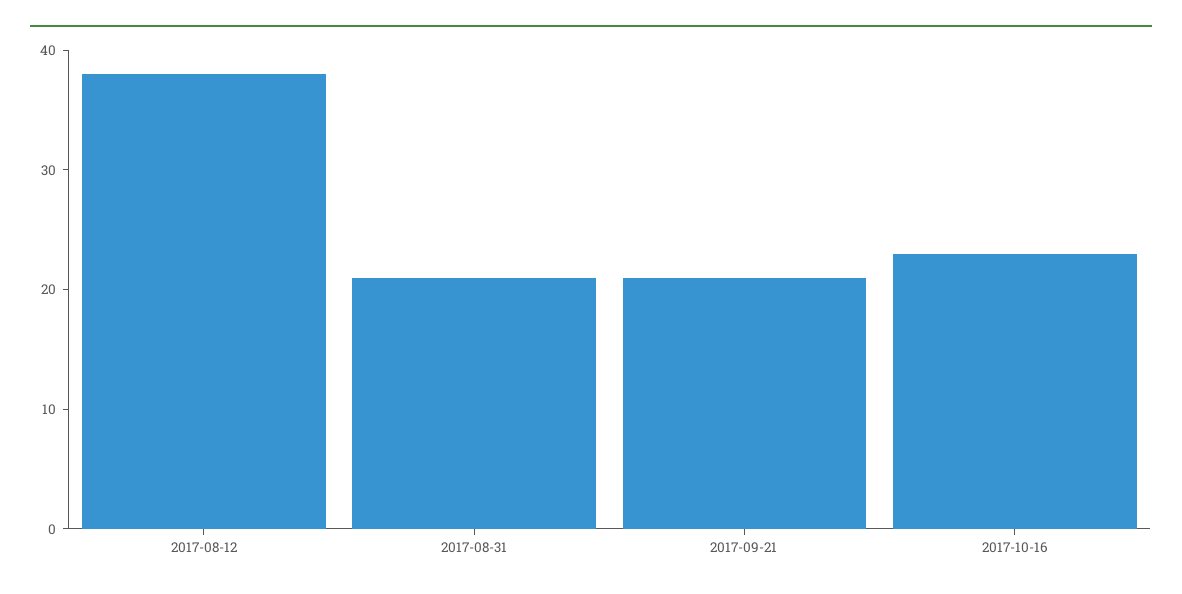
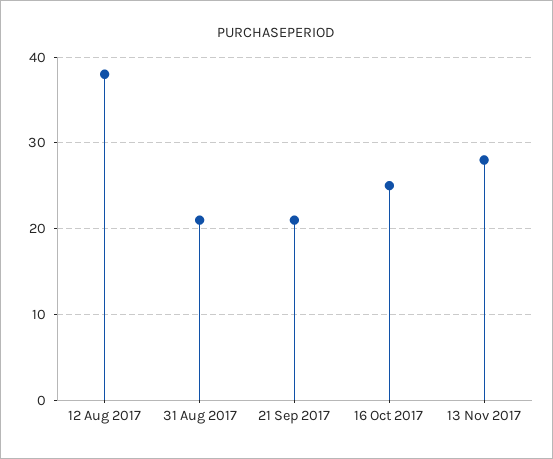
2017-10-16: 23 -> 25
13 Nov 2017: none -> 28

